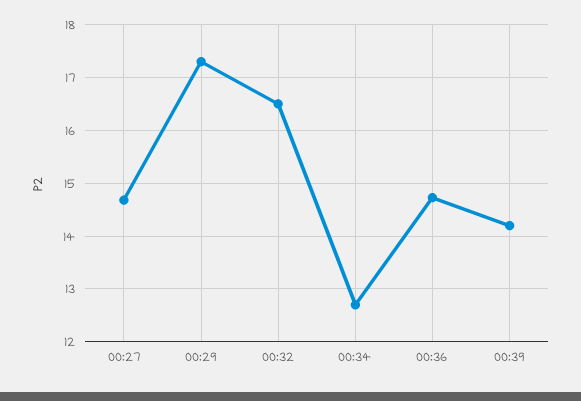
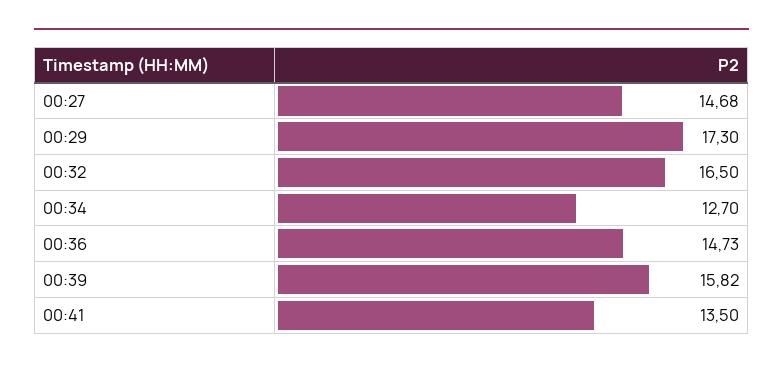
00:39: 14.2 -> 15.82
00:41: none -> 13.5

